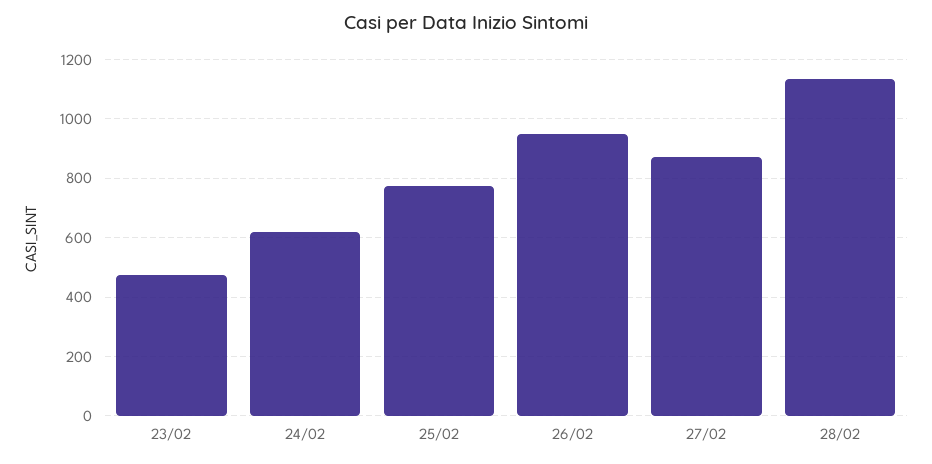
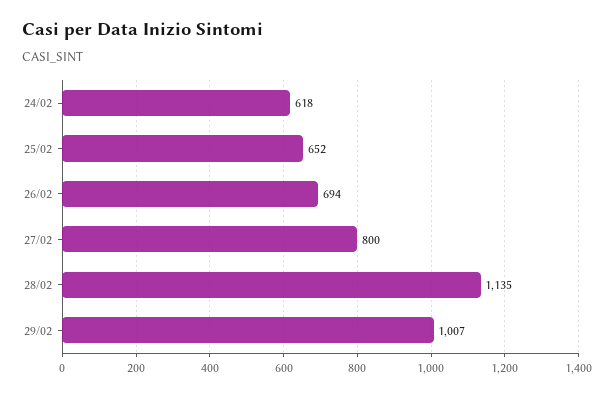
23/02: 475 -> none
25/02: 775 -> 652
26/02: 950 -> 694
27/02: 875 -> 800
29/02: none -> 1007

